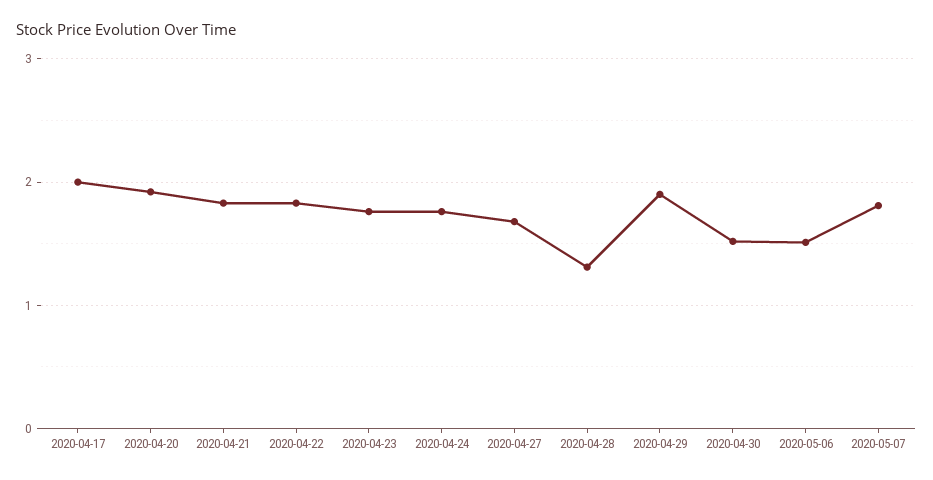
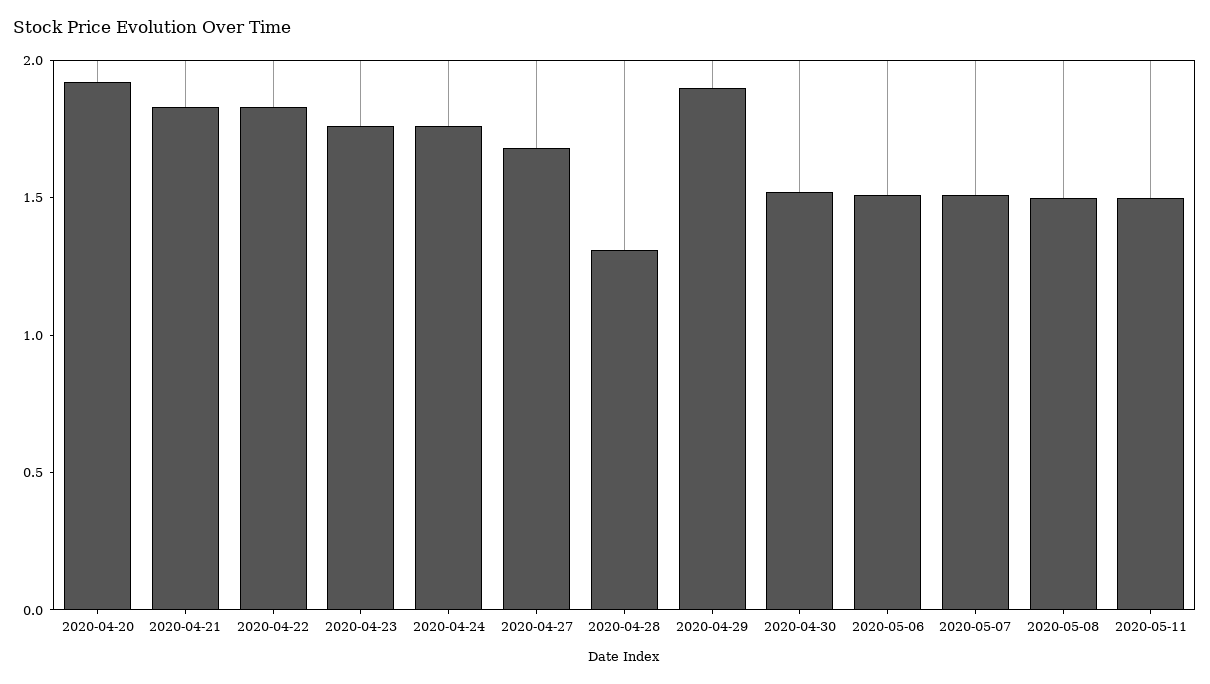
2020-04-17: 2 -> none
2020-05-07: 1.8 -> 1.5
2020-05-08: none -> 1.5
2020-05-11: none -> 1.5

